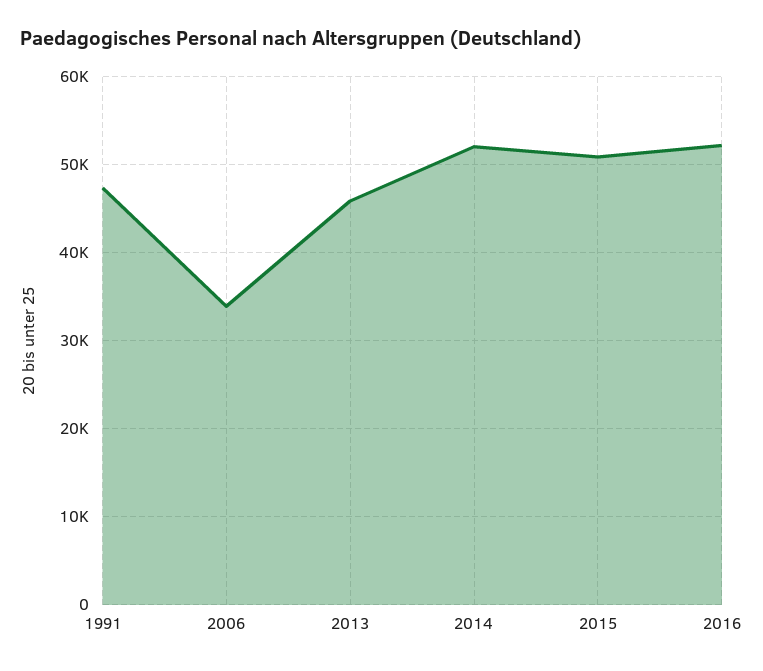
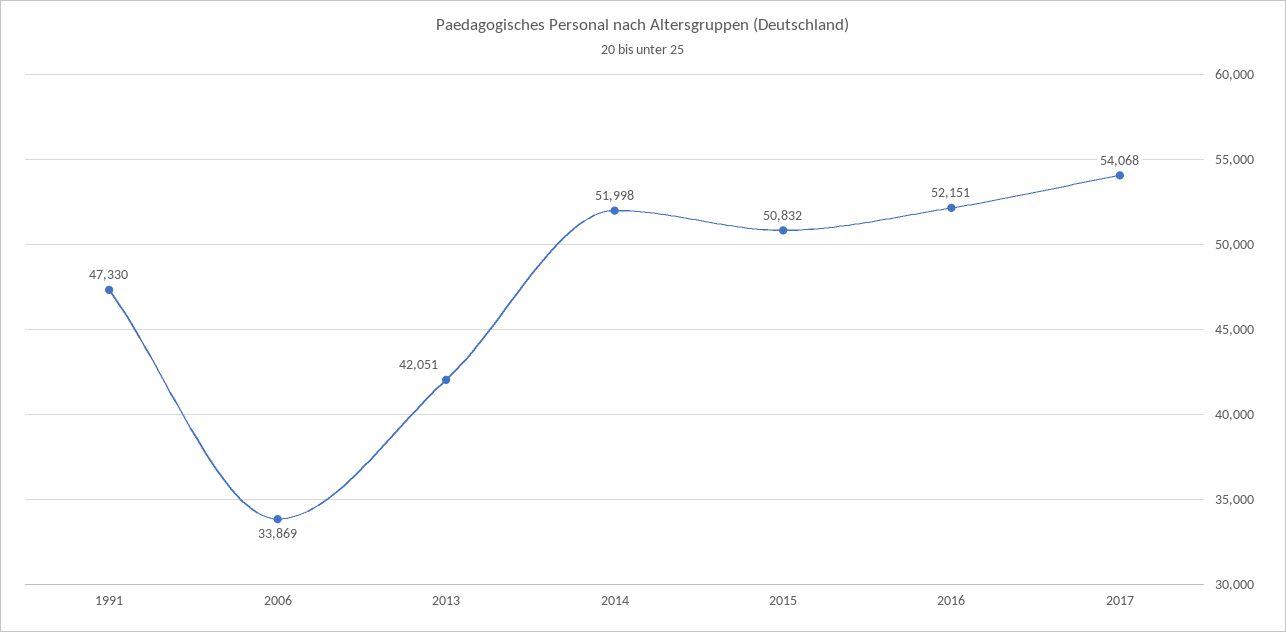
2013: 46000 -> 42051
2017: none -> 54068

